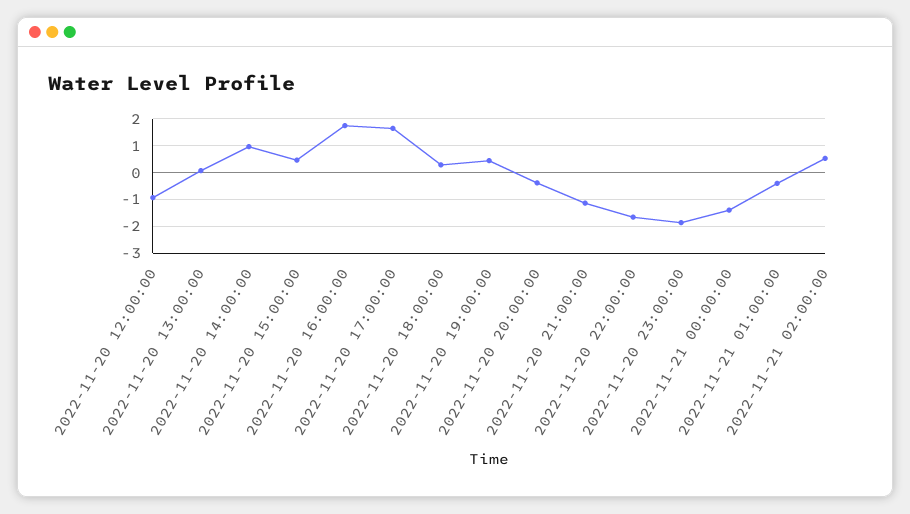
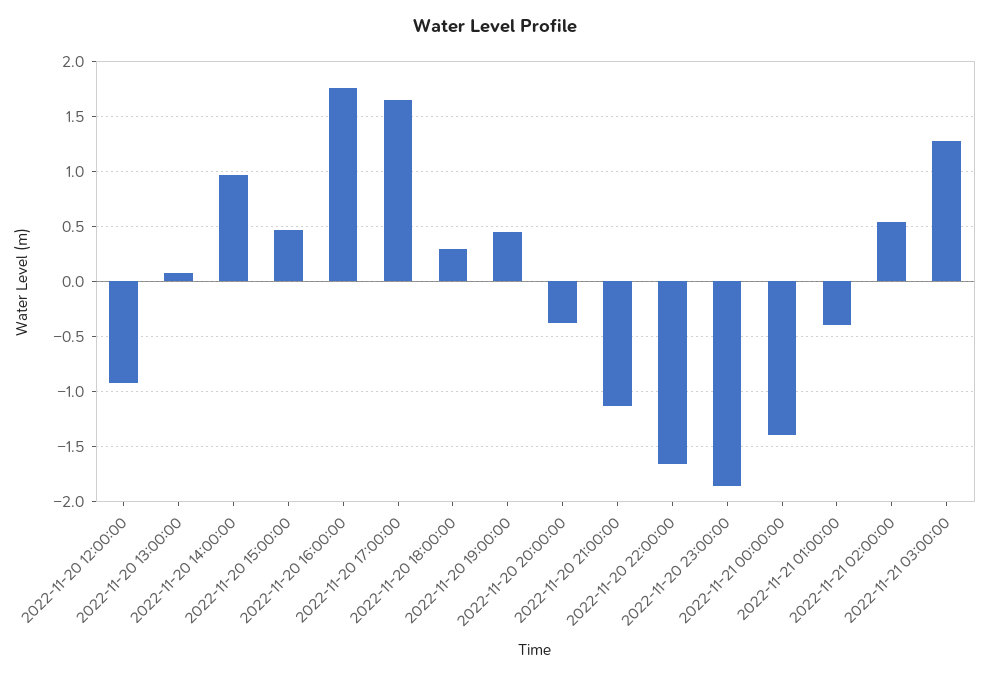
2022-11-21 03:00:00: none -> 1.3

